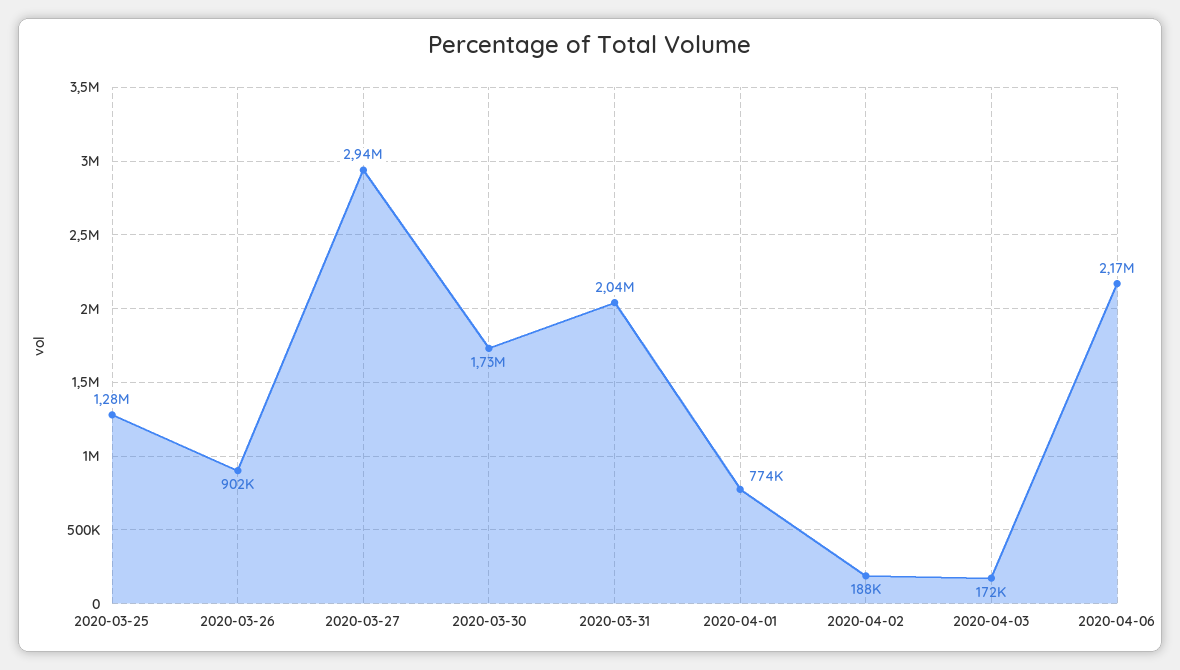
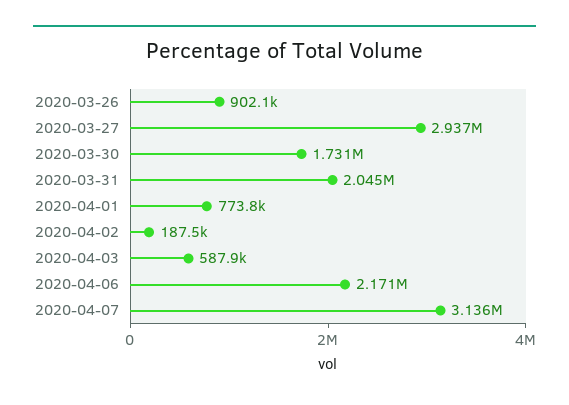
2020-03-25: 1280000 -> none
2020-04-03: 172000 -> 587900
2020-04-07: none -> 3136000

